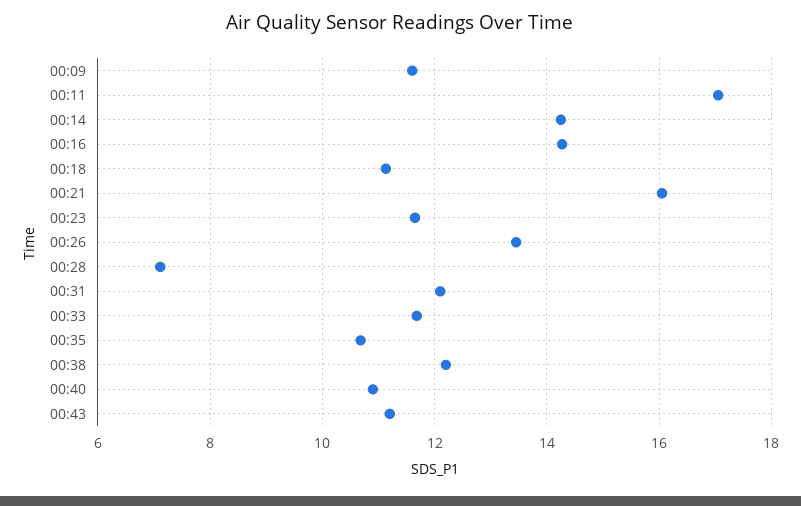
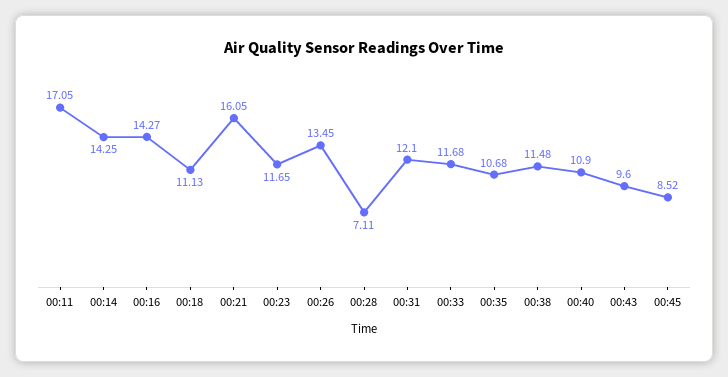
00:09: 11.6 -> none
00:38: 12.2 -> 11.48
00:43: 11.2 -> 9.6
00:45: none -> 8.52

